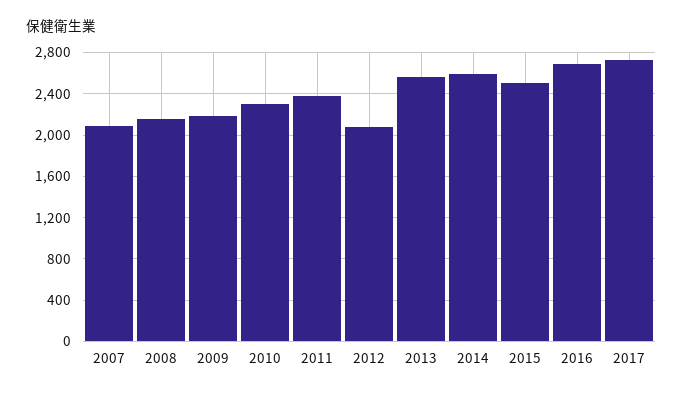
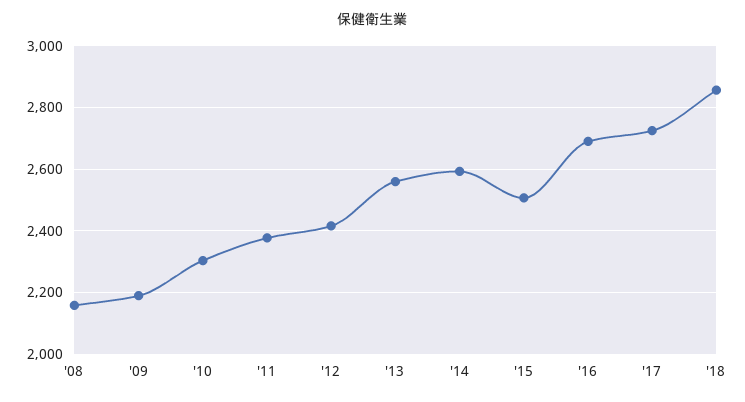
2007: 2100 -> none
2012: 2100 -> 2420
'18: none -> 2860

